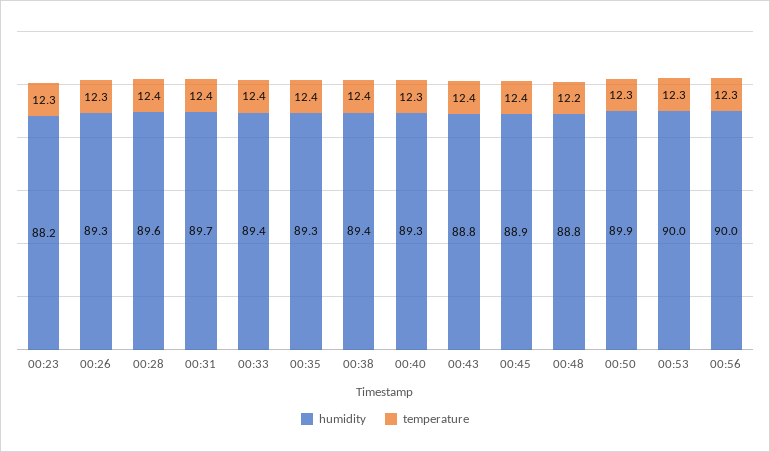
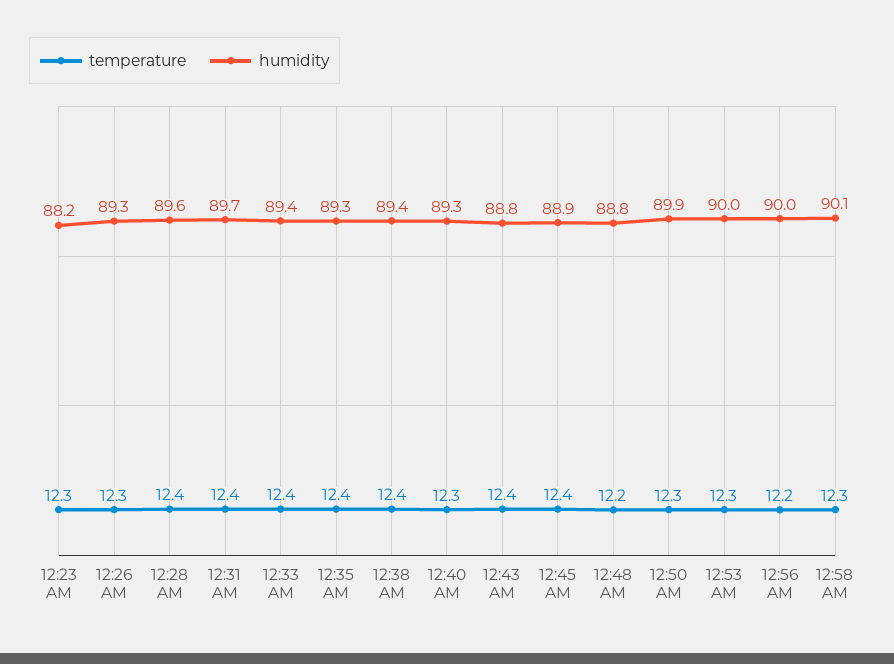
temperature, 00:56: 12.3 -> 12.2
temperature, 12:58 AM: none -> 12.3
humidity, 12:58 AM: none -> 90.1

